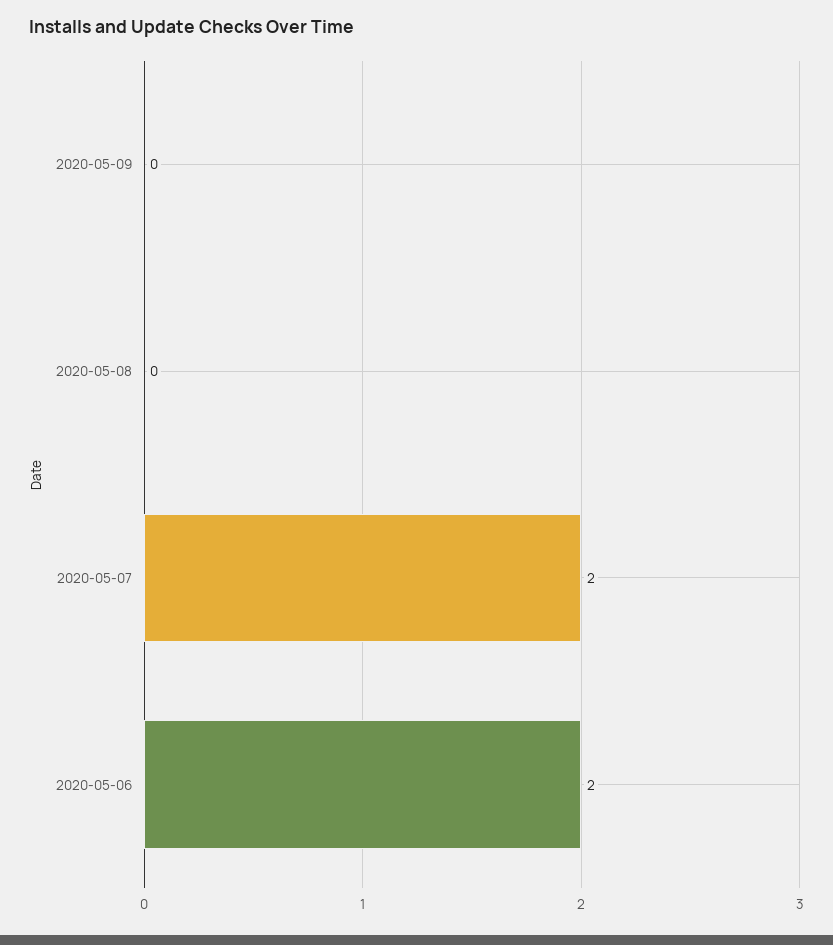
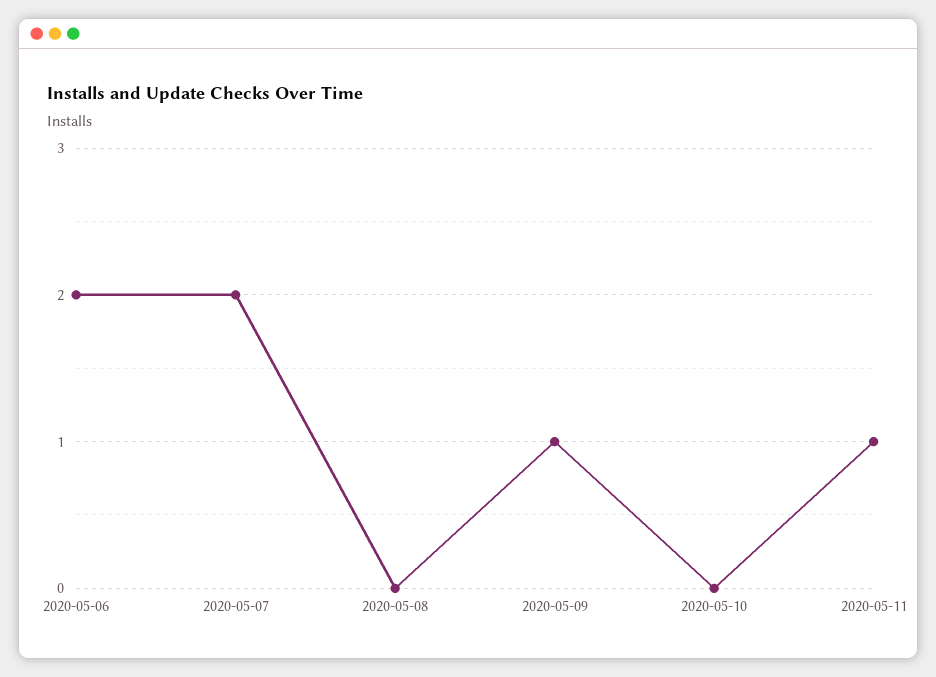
2020-05-09: 0 -> 1
2020-05-10: none -> 0
2020-05-11: none -> 1

